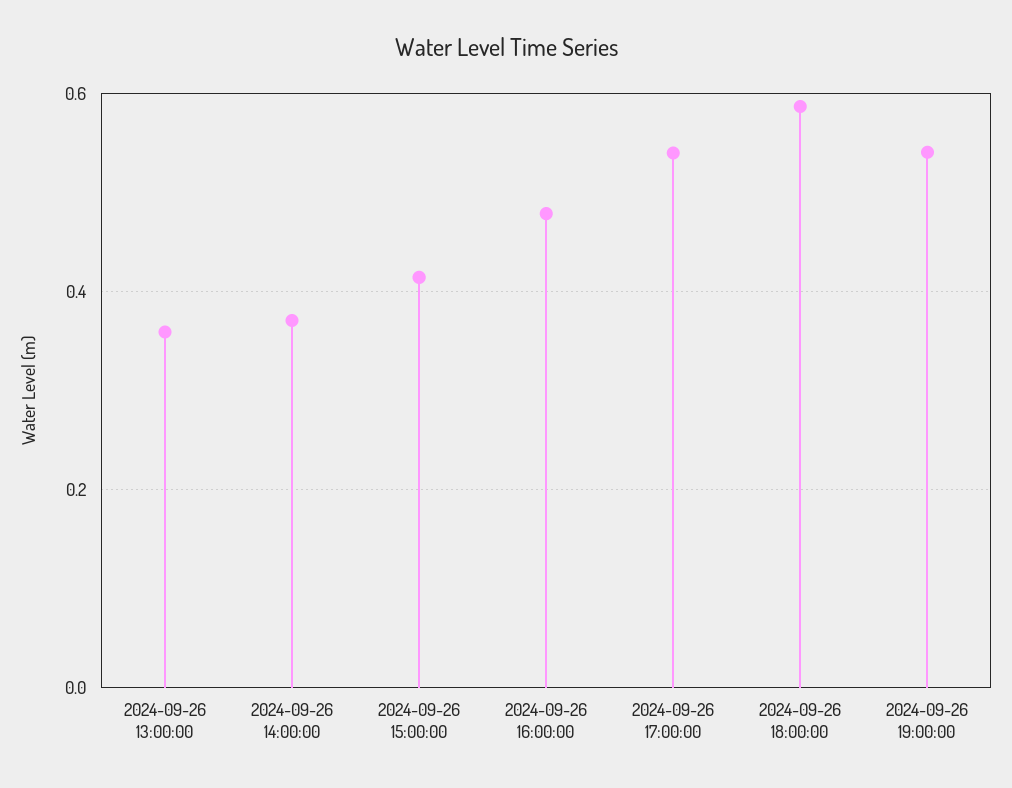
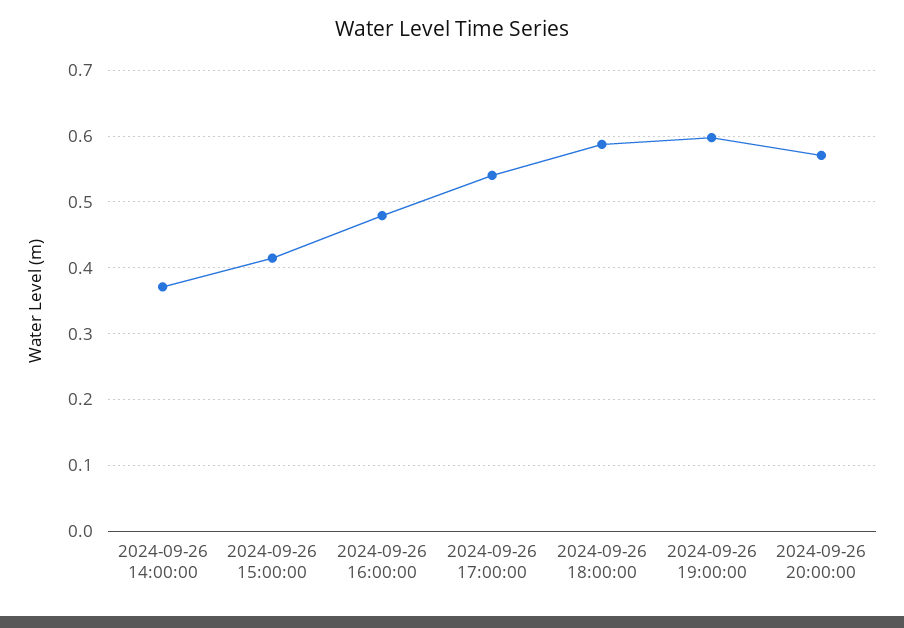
2024-09-26 13:00:00: 0.36 -> none
2024-09-26 19:00:00: 0.54 -> 0.6
2024-09-26 20:00:00: none -> 0.57

